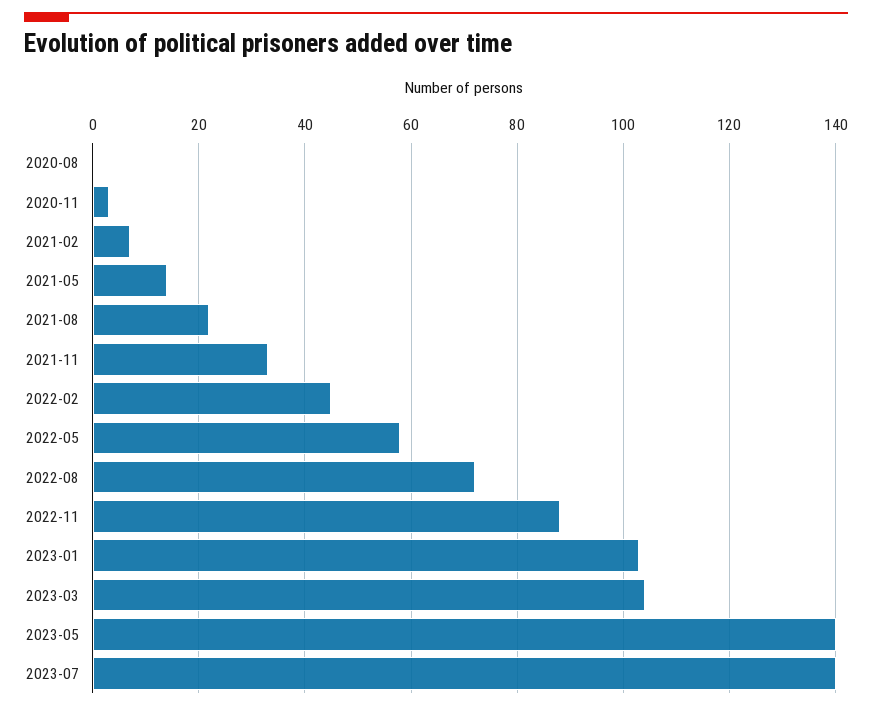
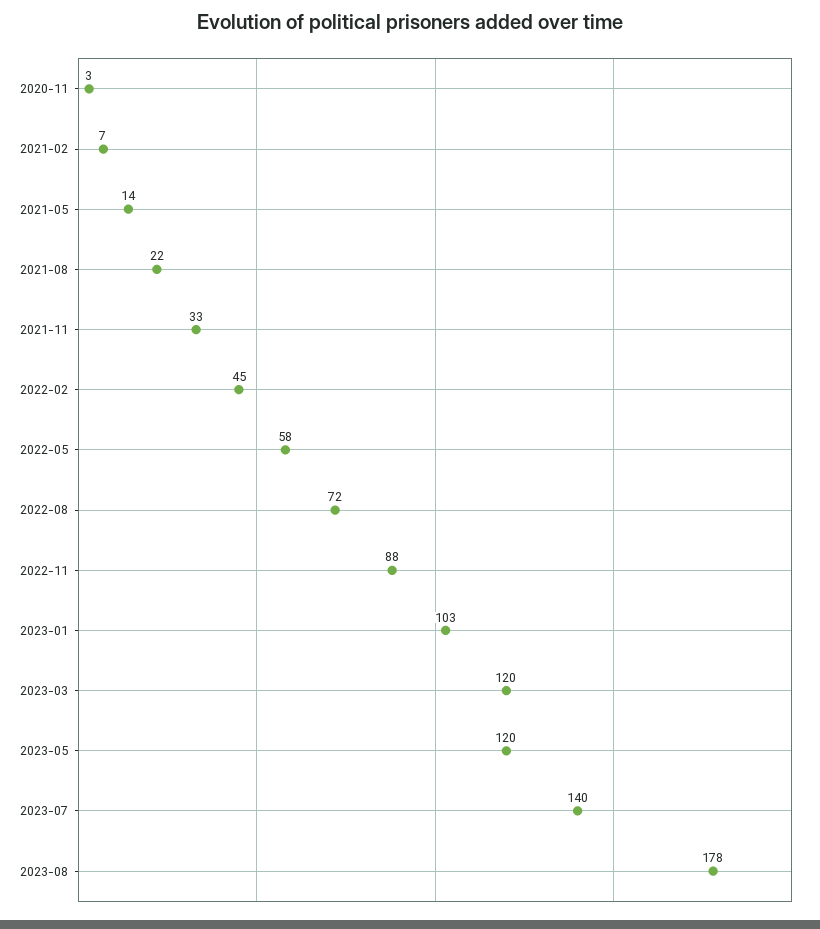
2020-08: 0 -> none
2023-03: 105 -> 120
2023-05: 140 -> 120
2023-08: none -> 178

